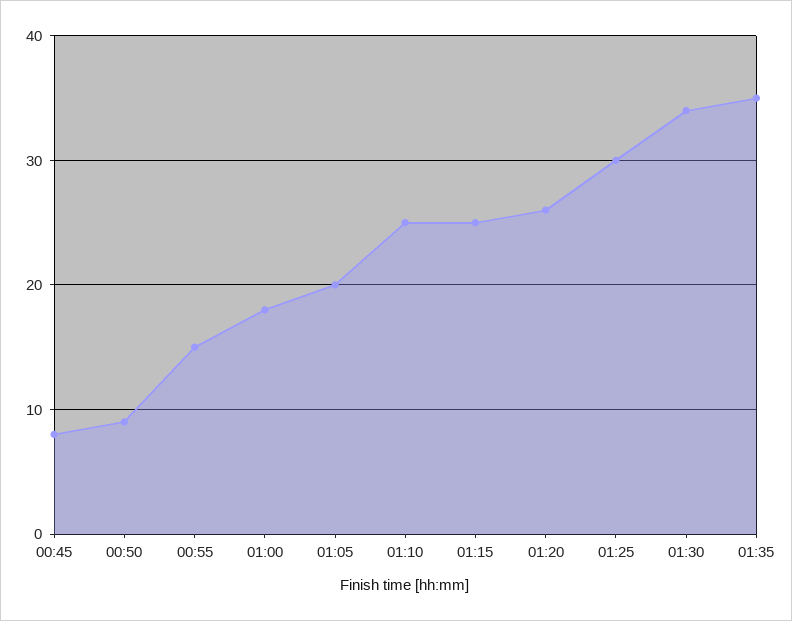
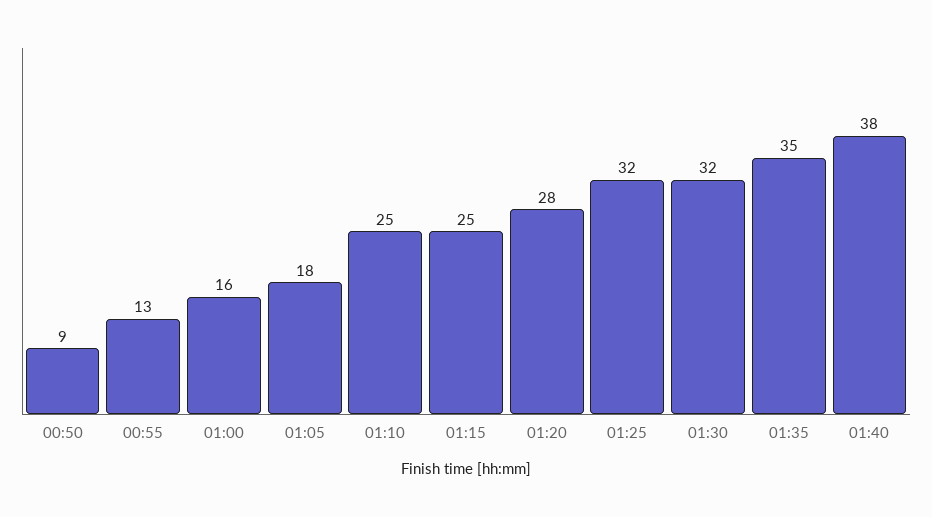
00:45: 8 -> none
00:55: 15 -> 13
01:00: 18 -> 16
01:05: 20 -> 18
01:20: 26 -> 28
01:25: 30 -> 32
01:30: 34 -> 32
01:40: none -> 38

